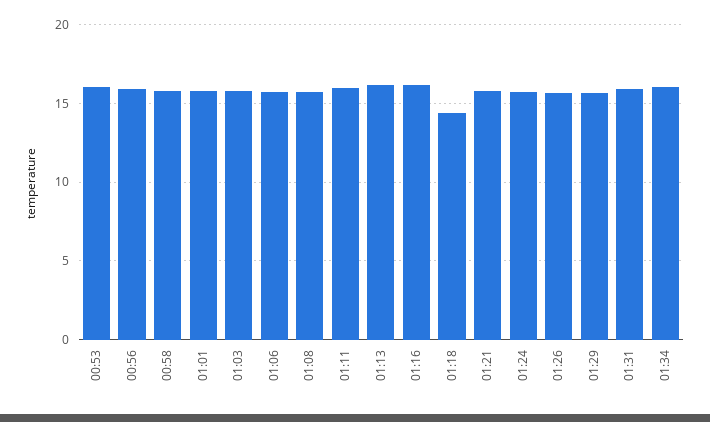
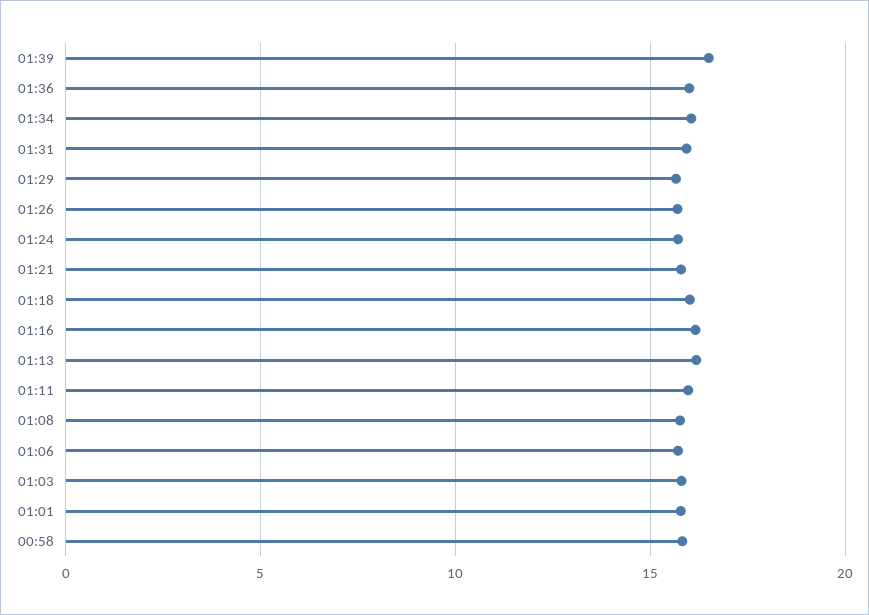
00:53: 16 -> none
00:56: 16 -> none
01:18: 14.5 -> 16
01:39: none -> 16.5
01:36: none -> 16

